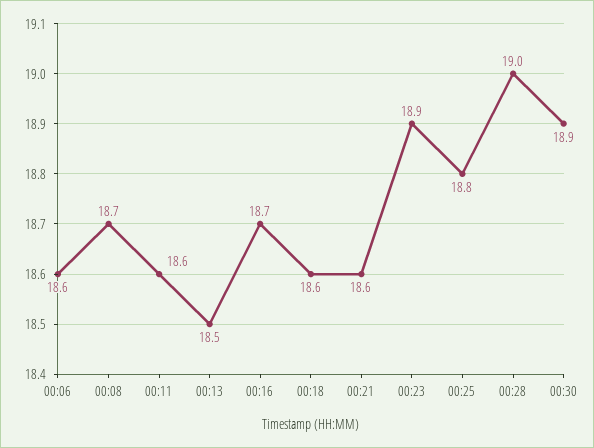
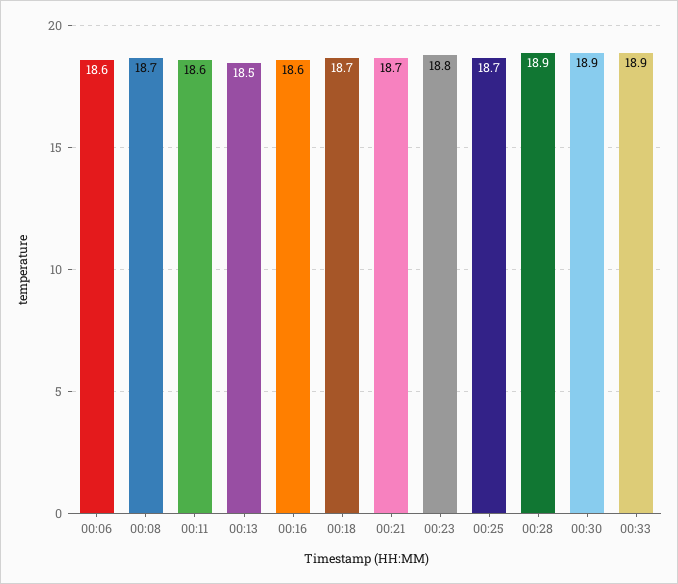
00:16: 18.7 -> 18.6
00:18: 18.6 -> 18.7
00:21: 18.6 -> 18.7
00:23: 18.9 -> 18.8
00:25: 18.8 -> 18.7
00:28: 19 -> 18.9
00:33: none -> 18.9

